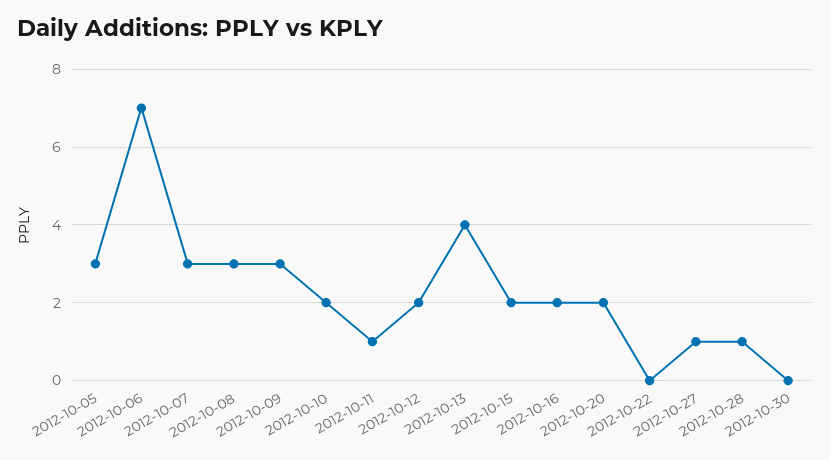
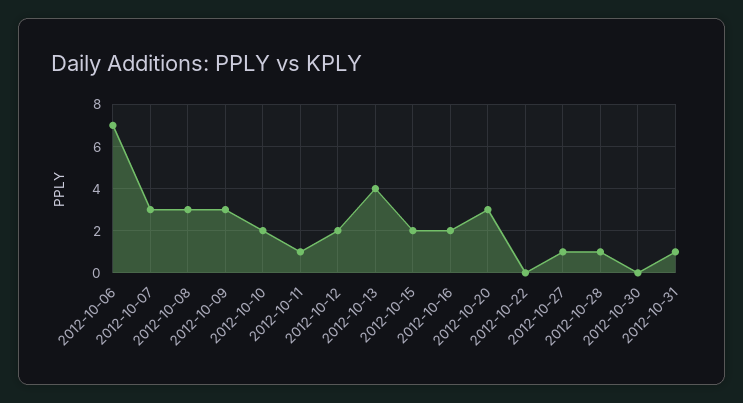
2012-10-05: 3 -> none
2012-10-20: 2 -> 3
2012-10-31: none -> 1

